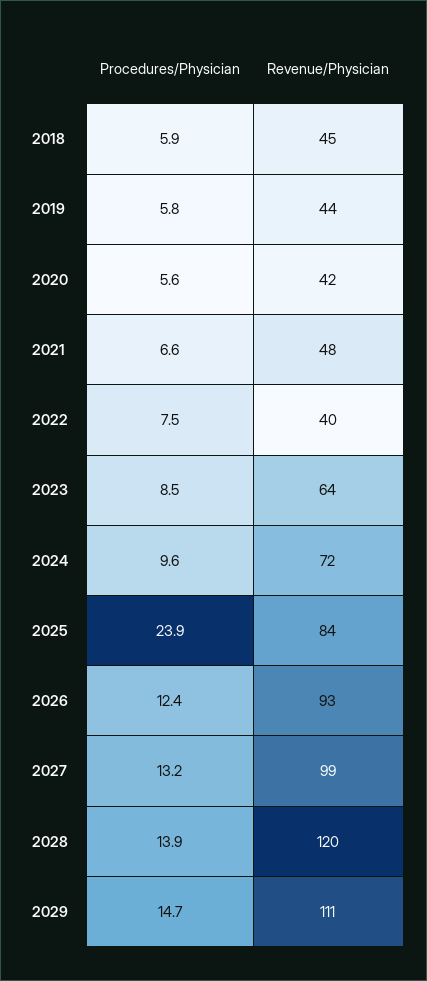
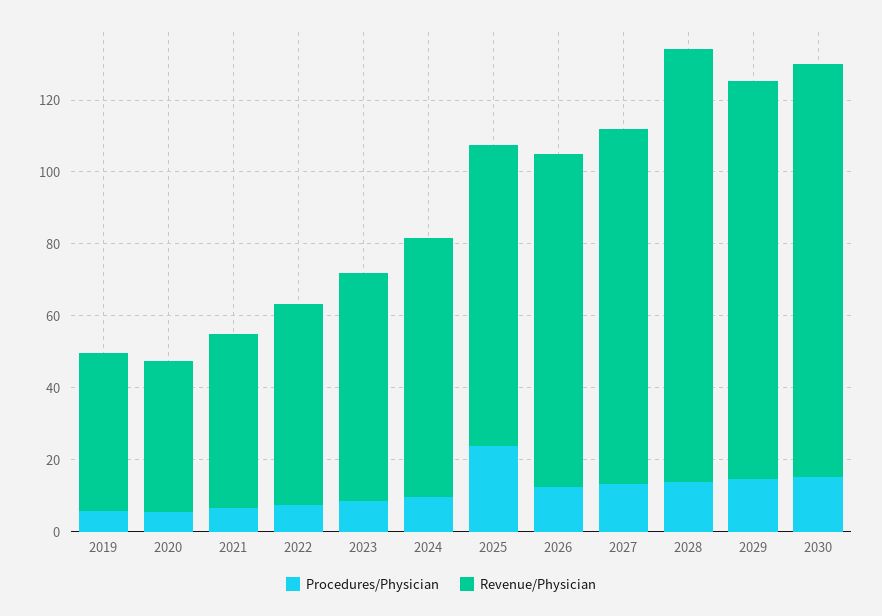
Procedures/Physician, 2018: 5.9 -> none
Revenue/Physician, 2018: 45 -> none
Revenue/Physician, 2022: 40 -> 55
Procedures/Physician, 2030: none -> 15
Revenue/Physician, 2030: none -> 115

